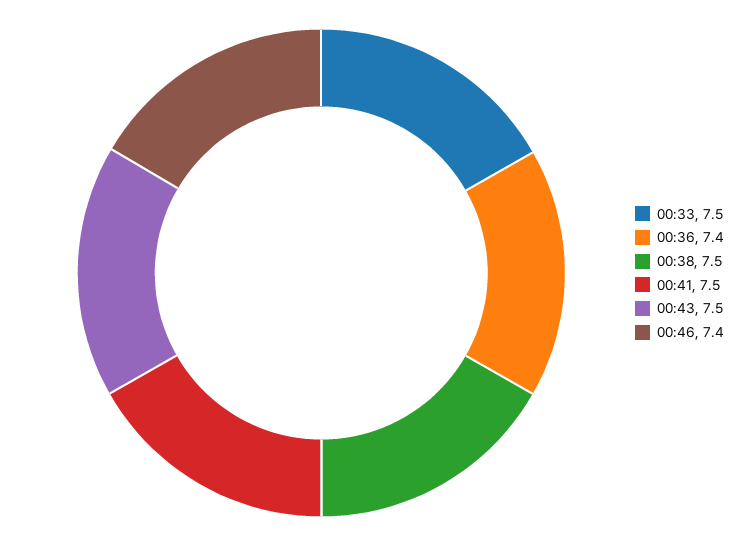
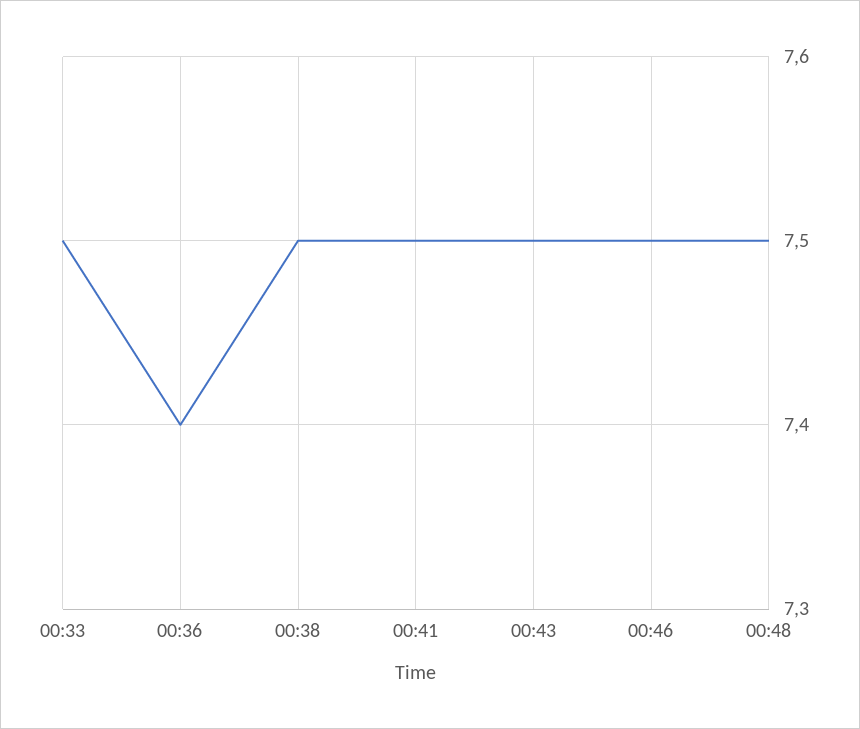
00:46: 7.4 -> 7.5
00:48: none -> 7.5

